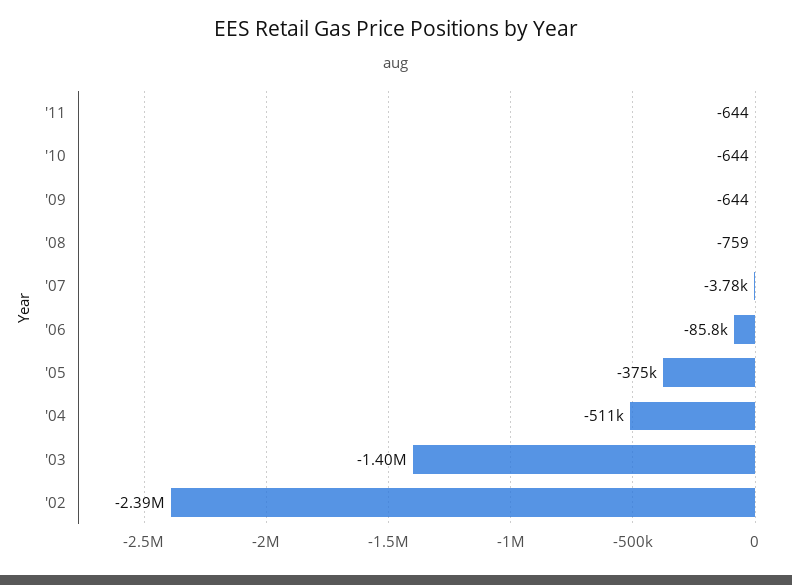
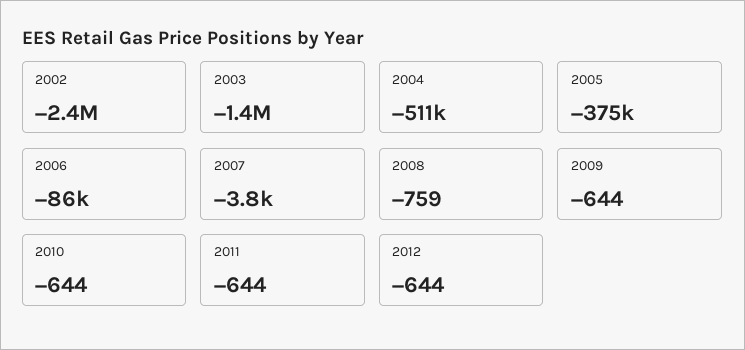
2012: none -> -644

